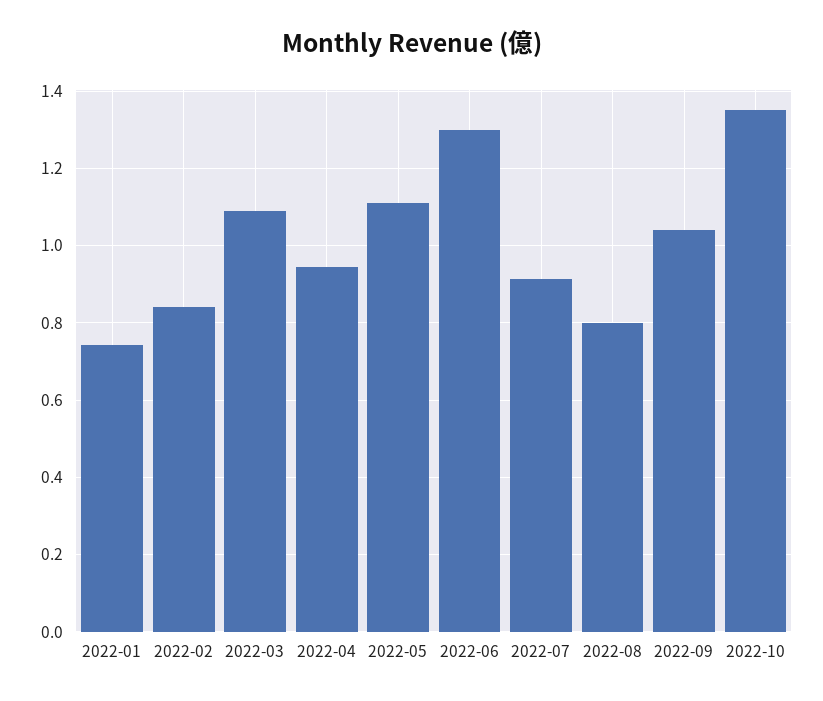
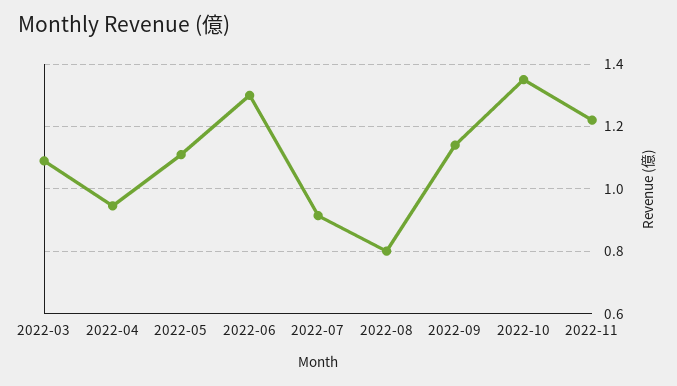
2022-01: 0.74 -> none
2022-02: 0.84 -> none
2022-09: 1.04 -> 1.14
2022-11: none -> 1.22

